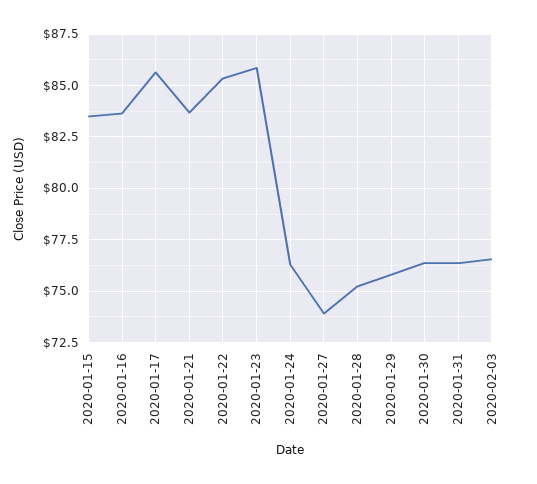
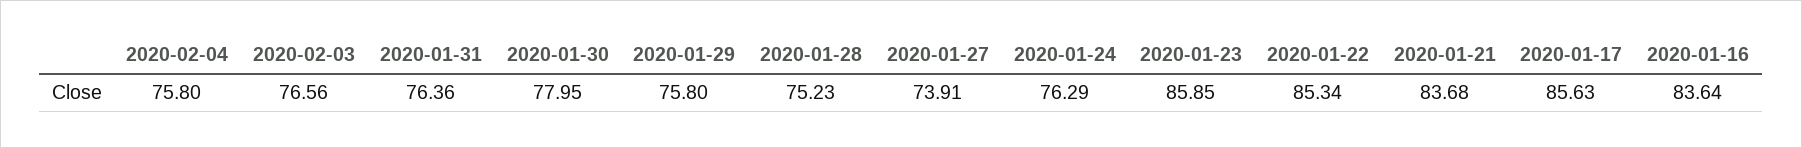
2020-01-15: 83.5 -> none
2020-01-30: 76.5 -> 77.95
2020-02-04: none -> 75.8

